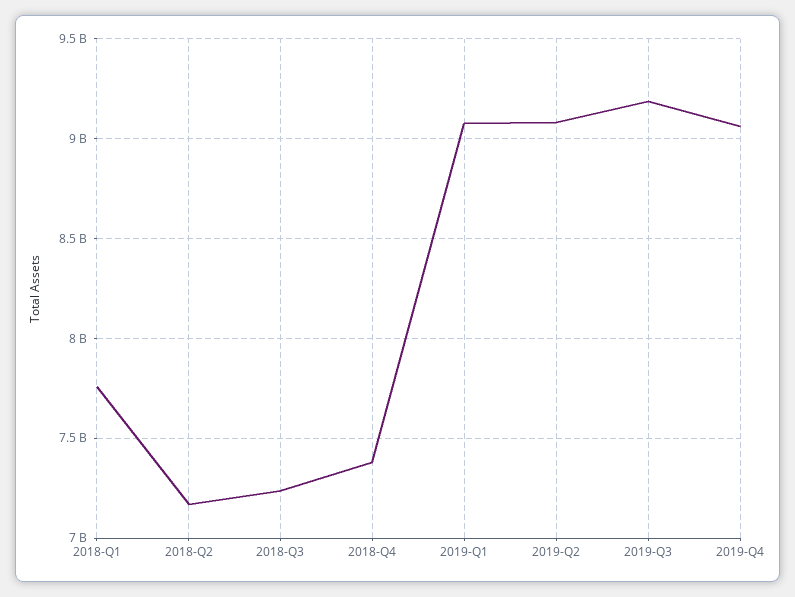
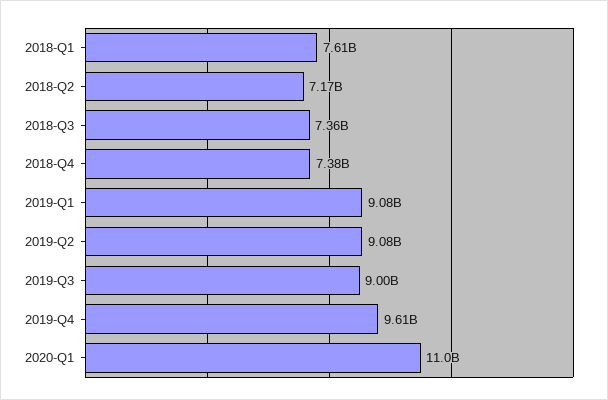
2018-Q1: 7750000000 -> 7610000000
2018-Q3: 7250000000 -> 7360000000
2019-Q3: 9200000000 -> 9000000000
2019-Q4: 9050000000 -> 9610000000
2020-Q1: none -> 11000000000

